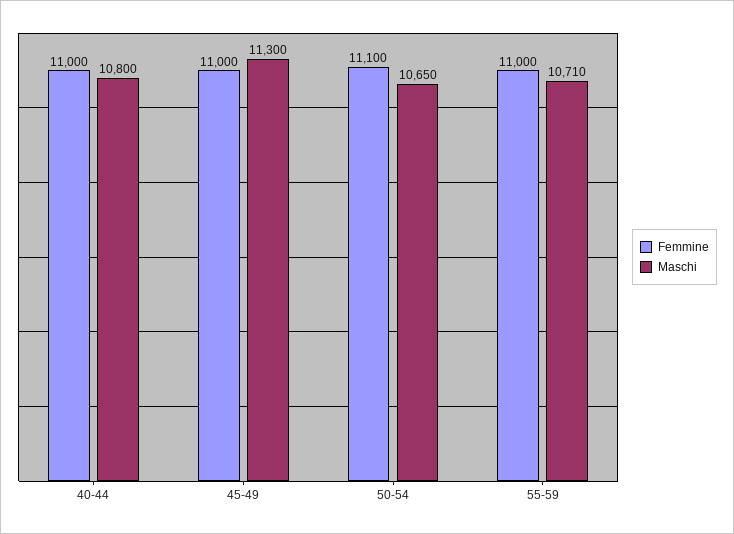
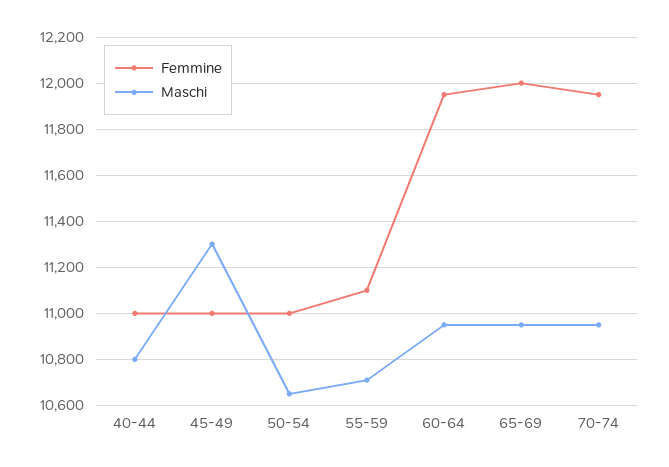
Femmine, 50-54: 11100 -> 11000
Femmine, 55-59: 11000 -> 11100
Femmine, 60-64: none -> 11950
Maschi, 60-64: none -> 10950
Femmine, 65-69: none -> 12000
Maschi, 65-69: none -> 10950
Femmine, 70-74: none -> 11950
Maschi, 70-74: none -> 10950

